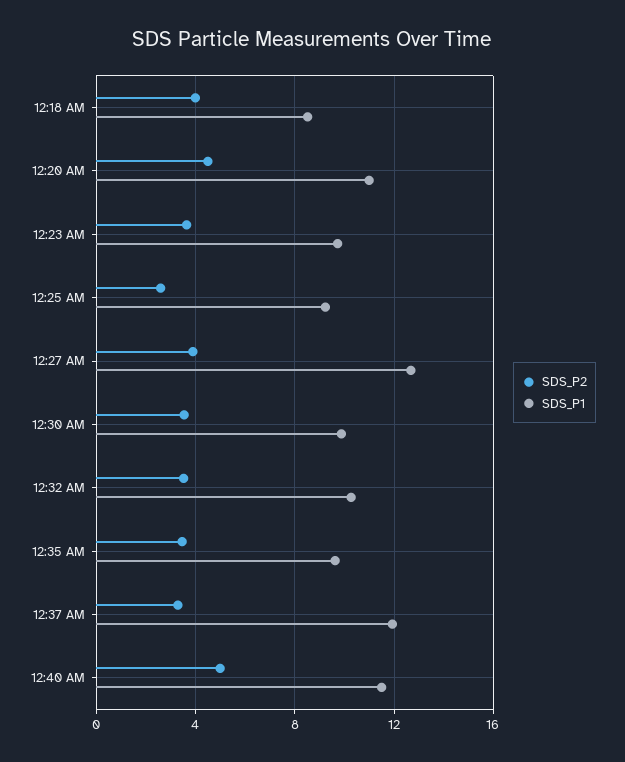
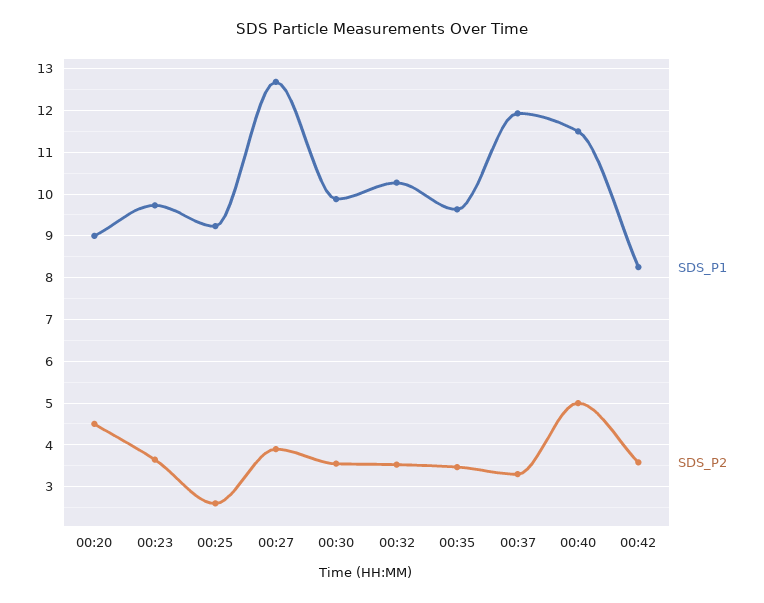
SDS_P2, 12:18 AM: 4 -> none
SDS_P1, 12:18 AM: 8.5 -> none
SDS_P1, 12:20 AM: 11 -> 9
SDS_P1, 00:42: none -> 8.2
SDS_P2, 00:42: none -> 3.6

